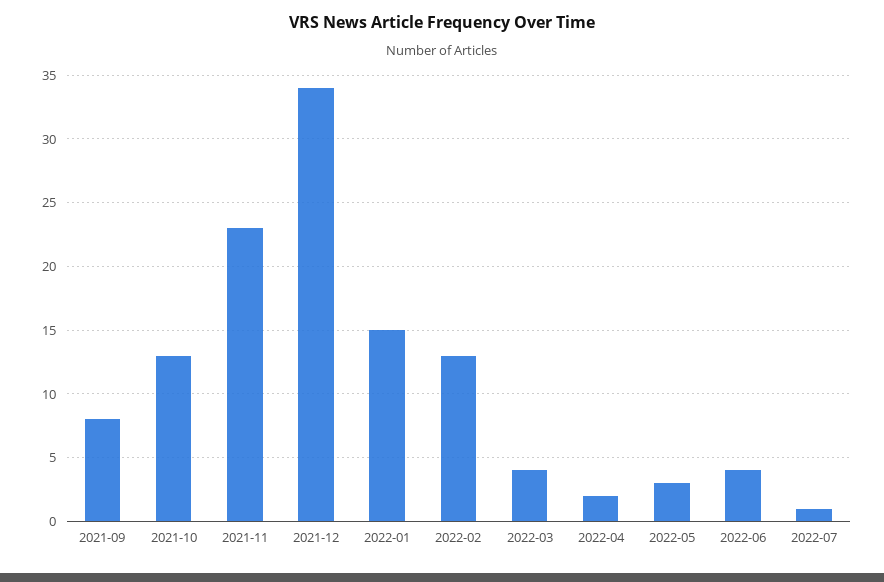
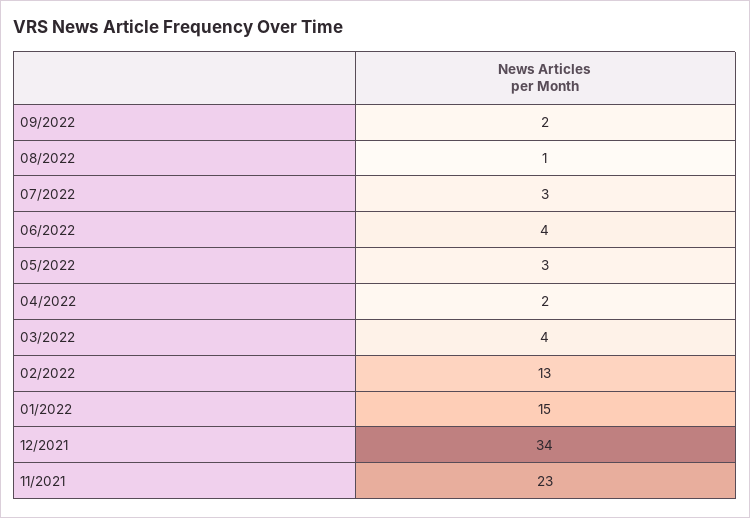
2021-09: 8 -> none
2021-10: 13 -> none
2022-07: 1 -> 3
09/2022: none -> 2
08/2022: none -> 1

